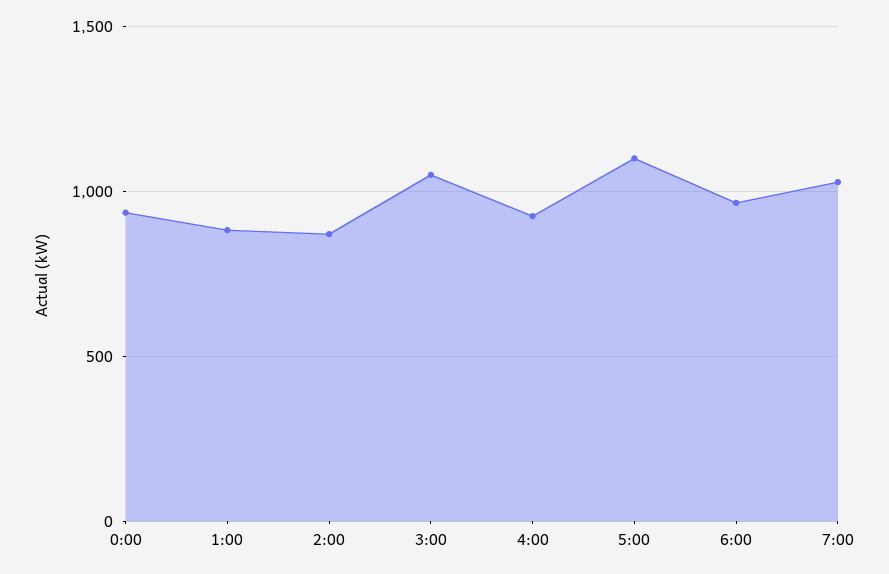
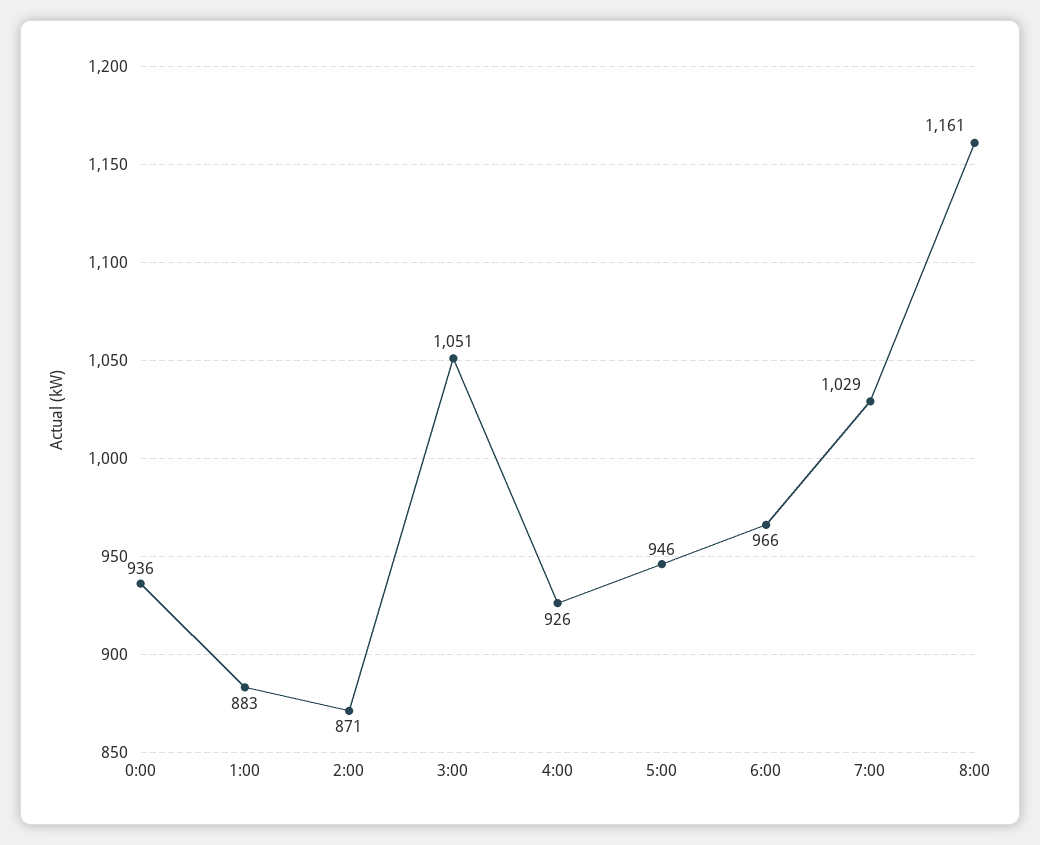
5:00: 1100 -> 946
8:00: none -> 1161

